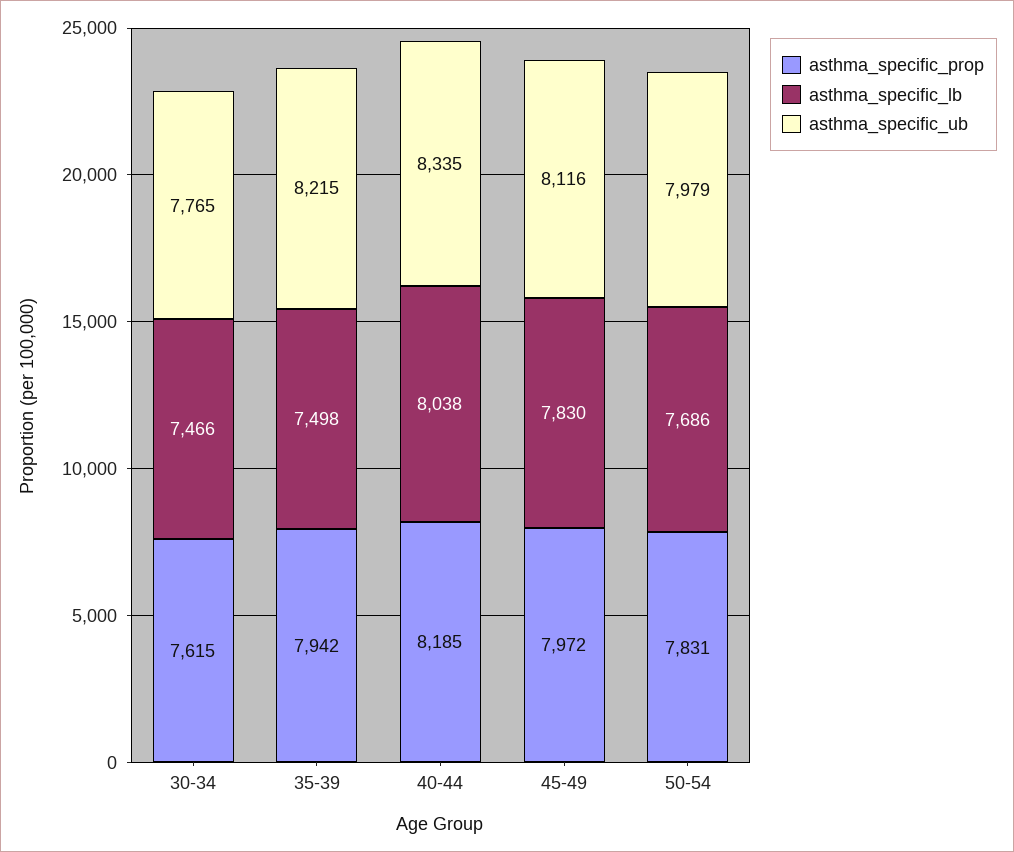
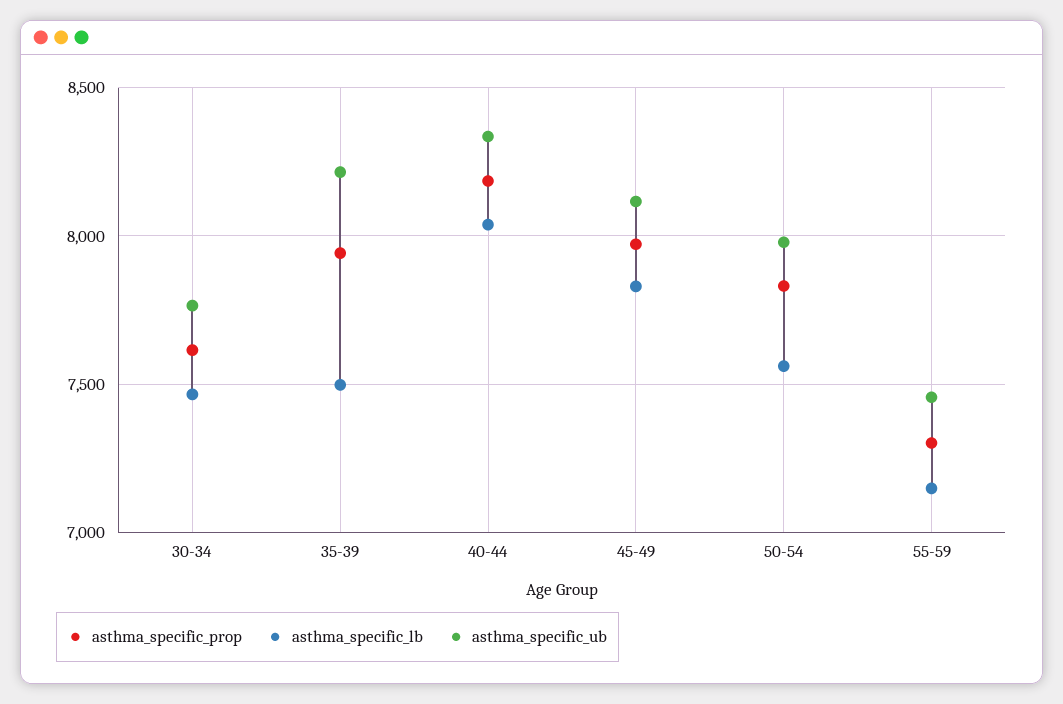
asthma_specific_lb, 50-54: 7686 -> 7550
asthma_specific_prop, 55-59: none -> 7300
asthma_specific_lb, 55-59: none -> 7150
asthma_specific_ub, 55-59: none -> 7450

